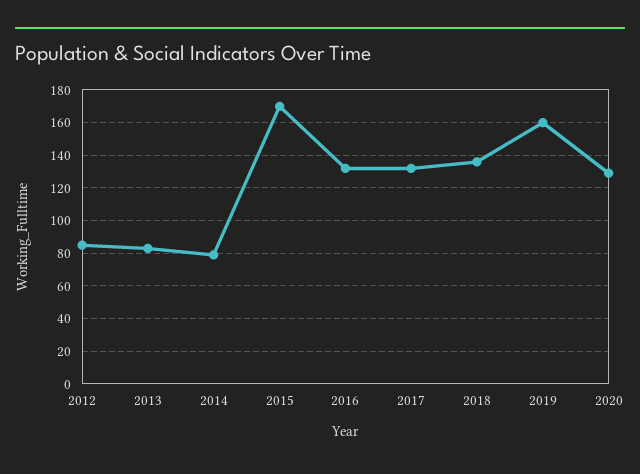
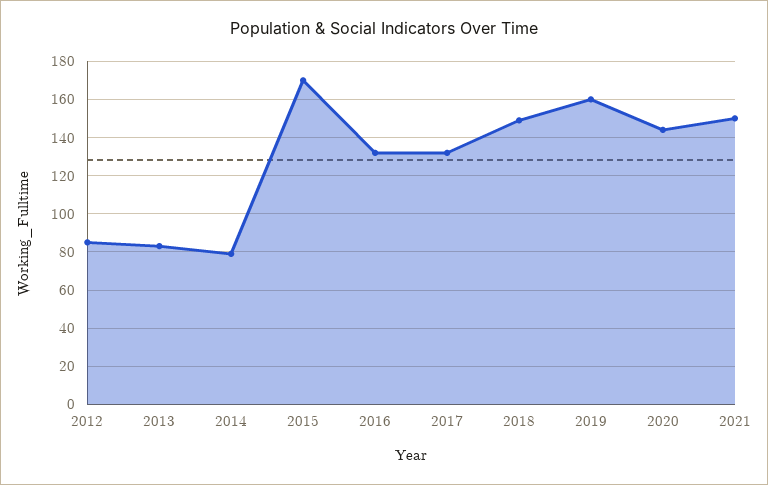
2018: 135 -> 150
2020: 130 -> 145
2021: none -> 150

